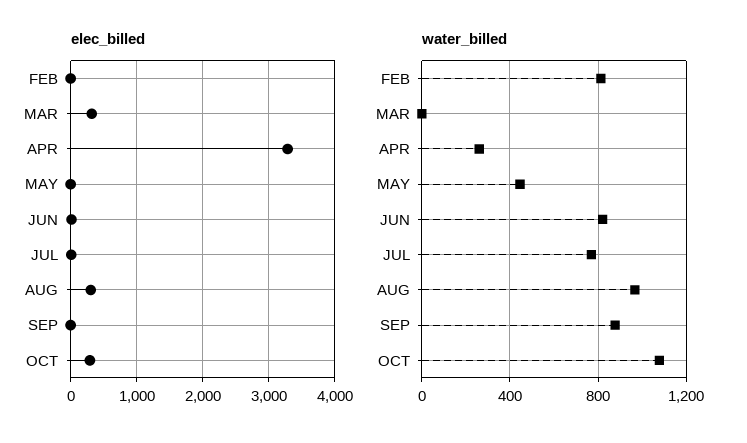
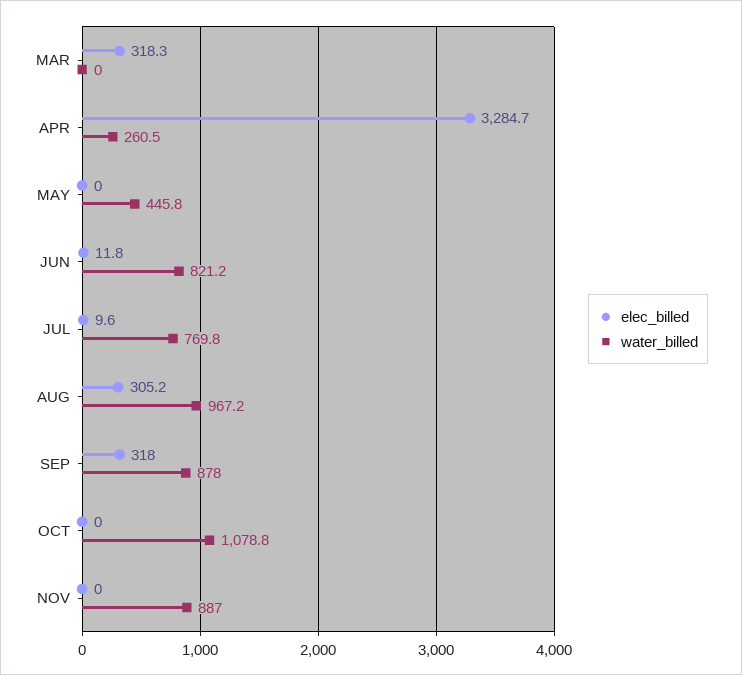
elec_billed, FEB: 0 -> none
elec_billed, SEP: 0 -> 318
elec_billed, OCT: 300 -> 0
water_billed, FEB: 800 -> none
elec_billed, NOV: none -> 0
water_billed, NOV: none -> 887

